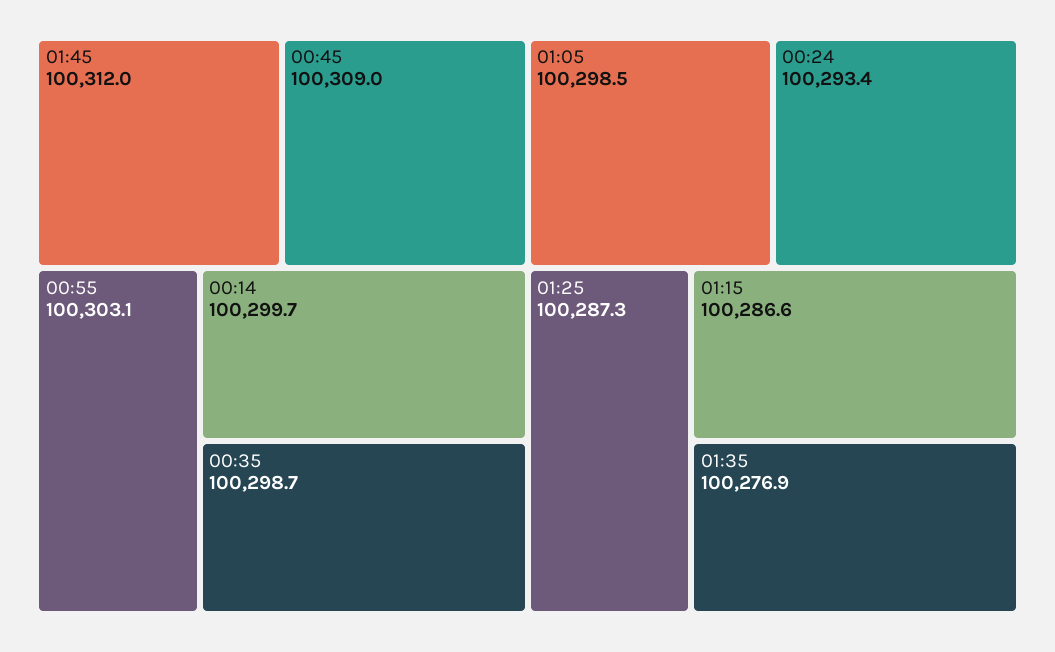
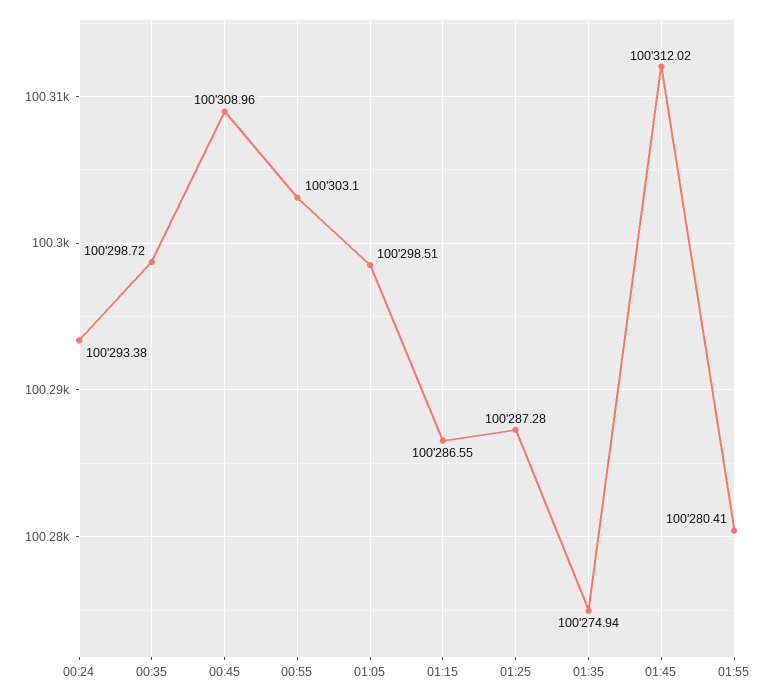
00:14: 100299.7 -> none
01:35: 100276.9 -> 100274.94
01:55: none -> 100280.41

